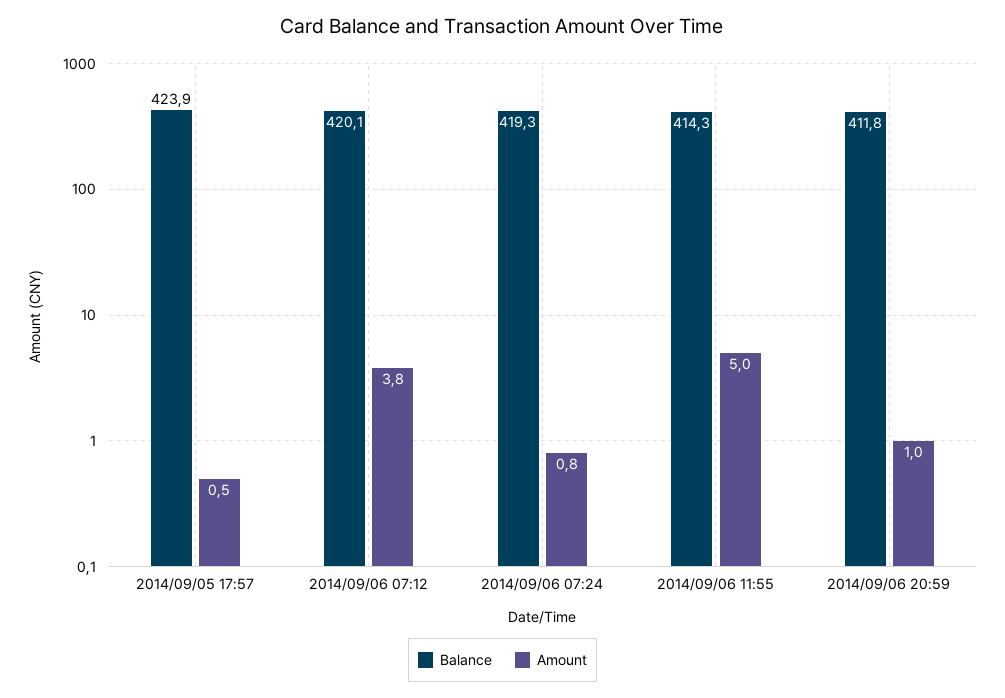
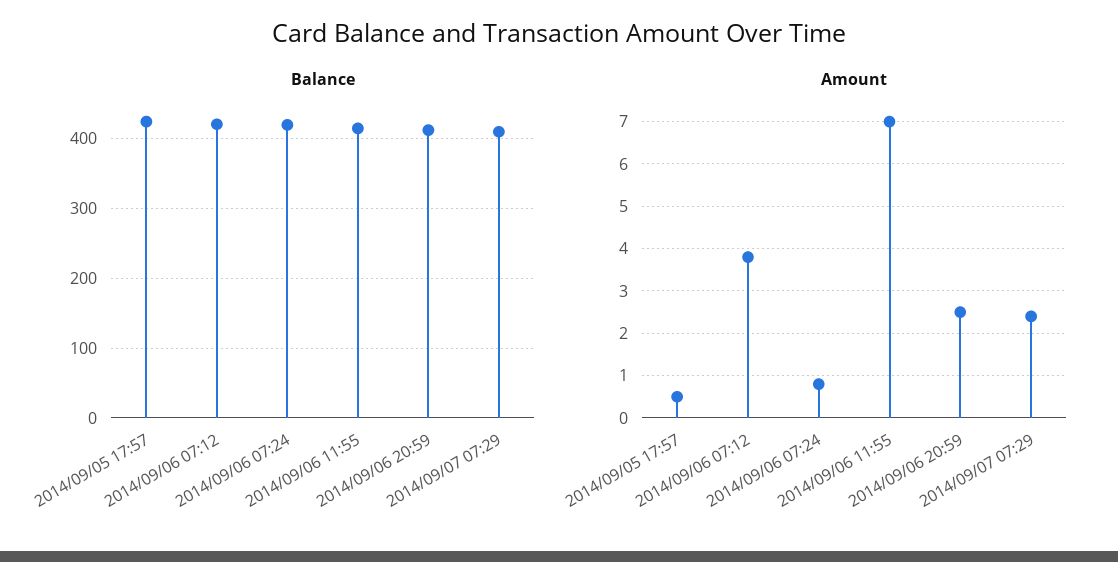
Amount, 2014/09/06 11:55: 5 -> 7
Amount, 2014/09/06 20:59: 1 -> 2.5
Balance, 2014/09/07 07:29: none -> 410
Amount, 2014/09/07 07:29: none -> 2.5

